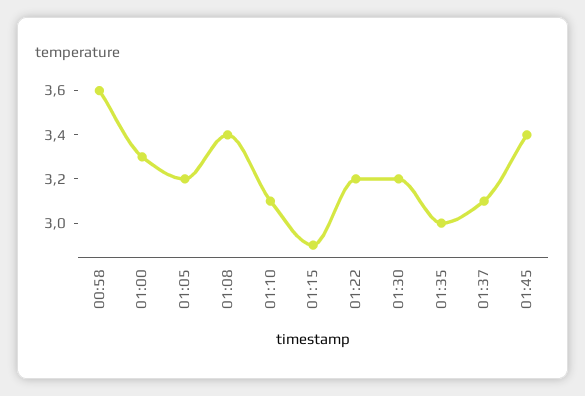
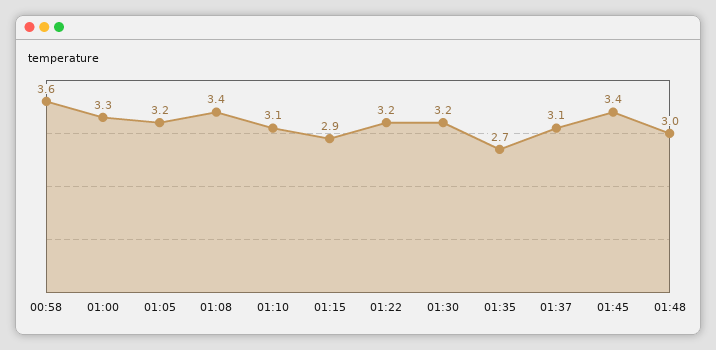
01:35: 3 -> 2.7
01:48: none -> 3

